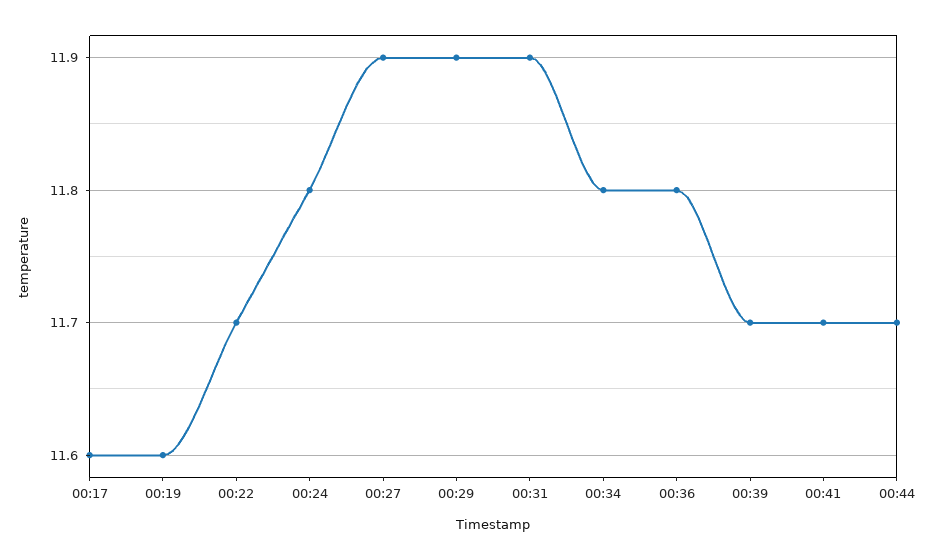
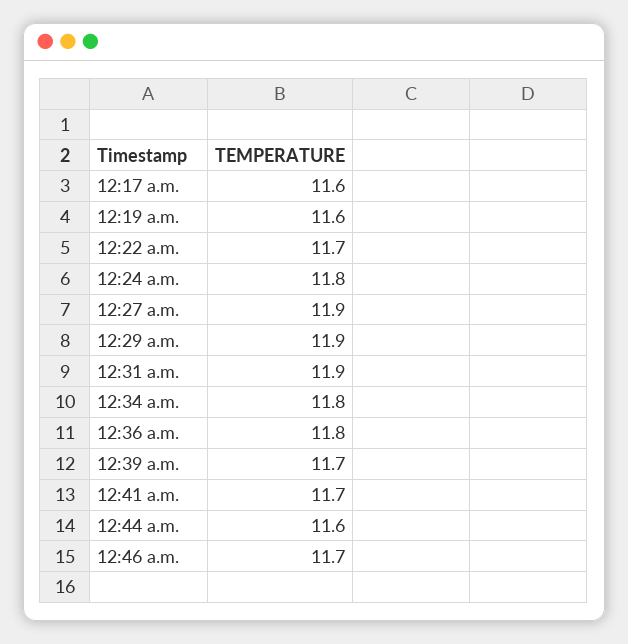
00:44: 11.7 -> 11.6
12:46 a.m.: none -> 11.7

